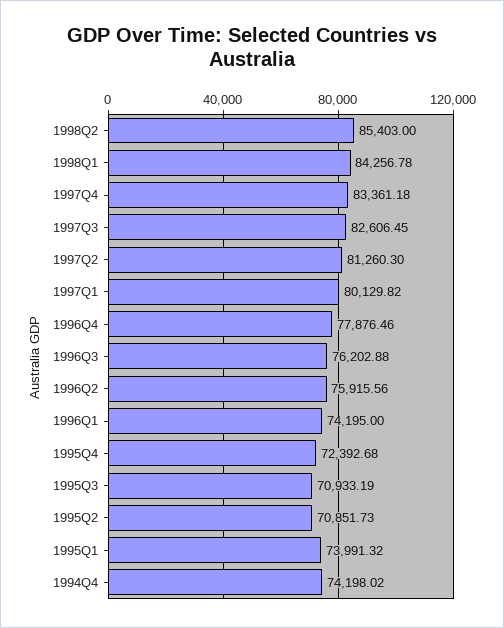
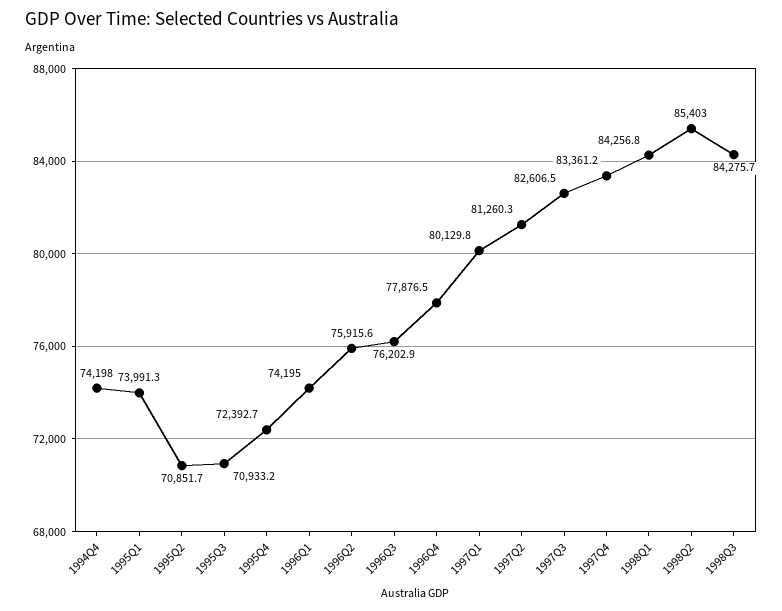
1998Q3: none -> 84275.7

